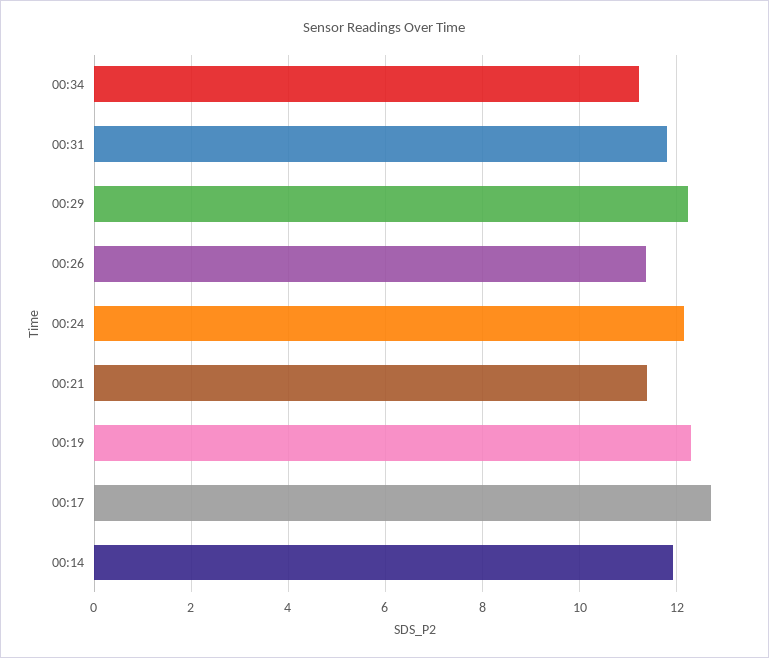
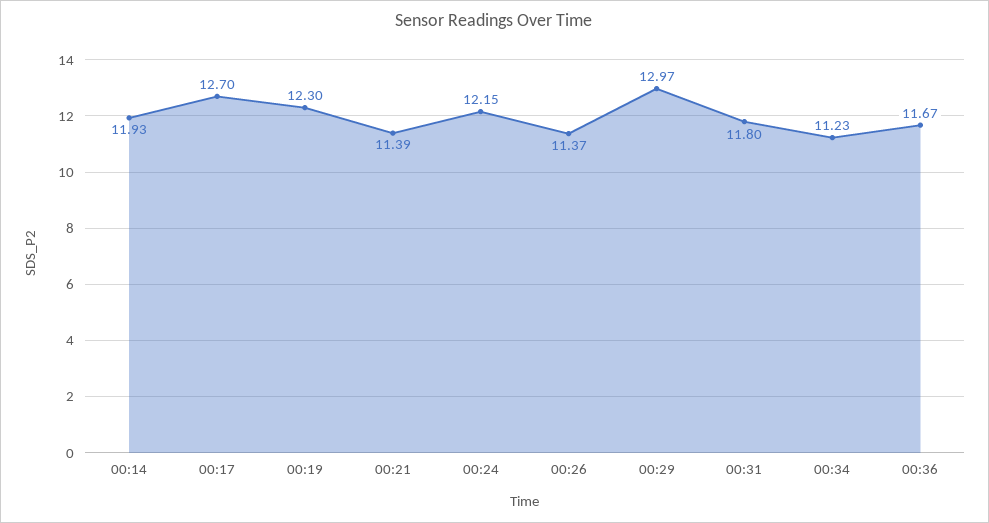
00:29: 12.2 -> 12.97
00:36: none -> 11.67

